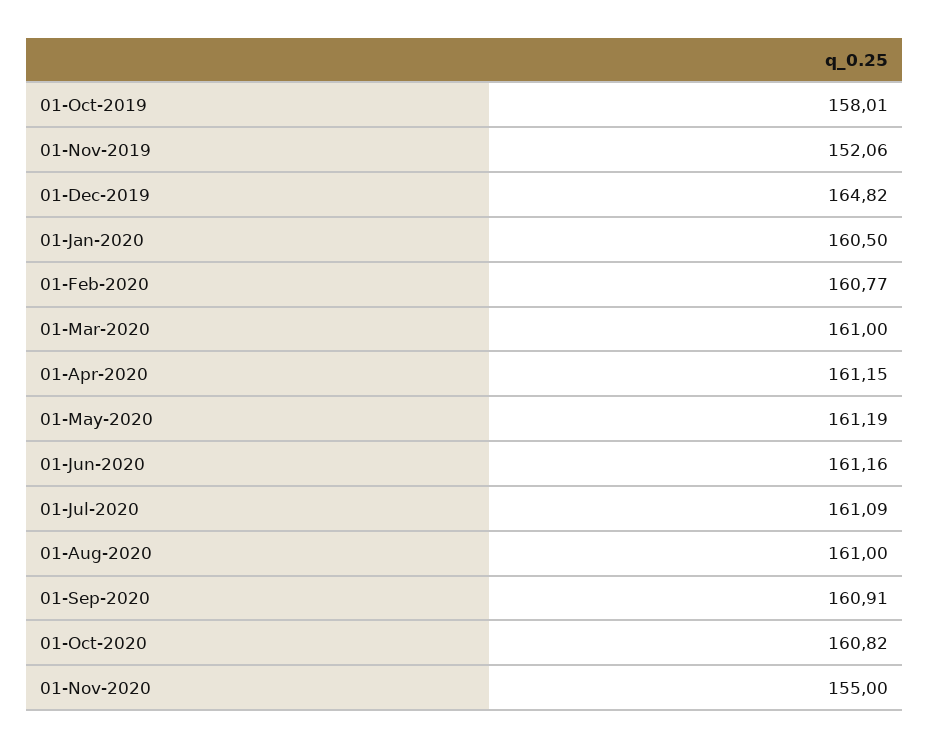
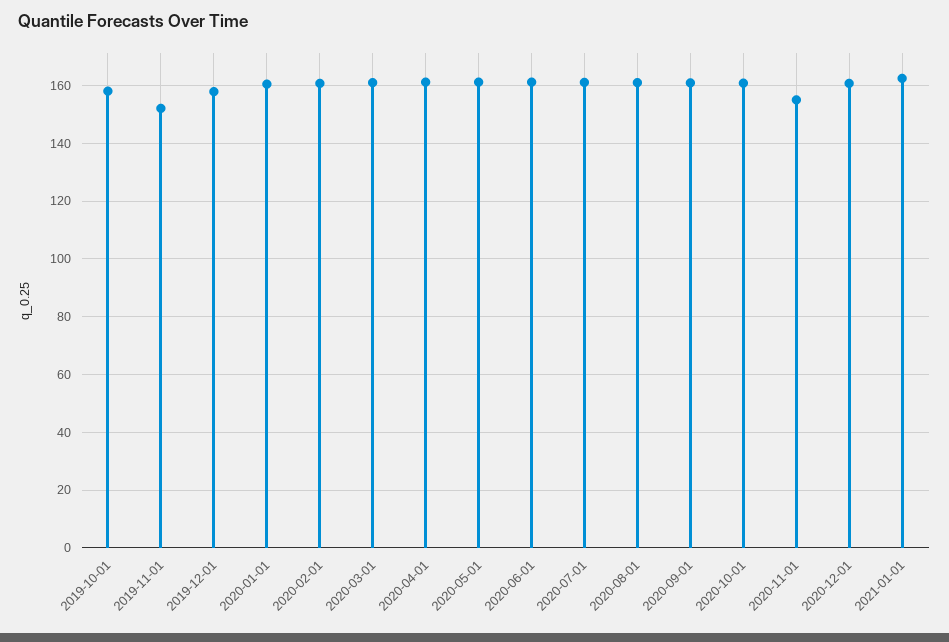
01-Dec-2019: 164.82 -> 157.5
2020-12-01: none -> 160
2021-01-01: none -> 162.5

